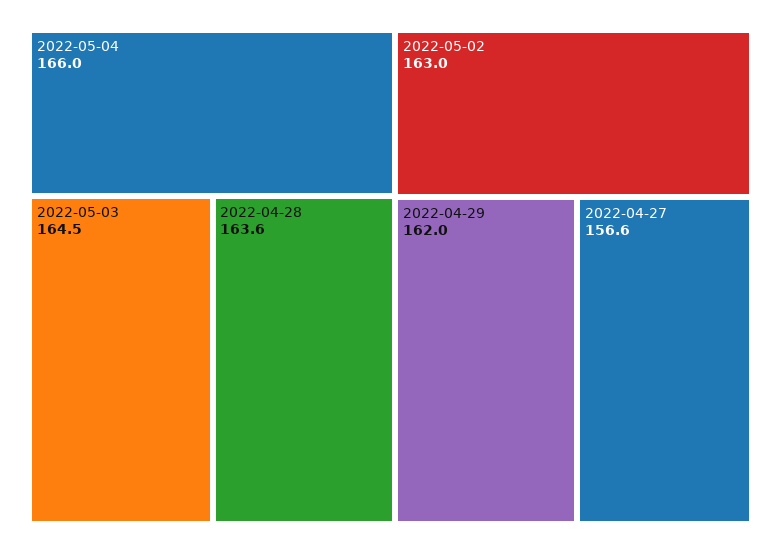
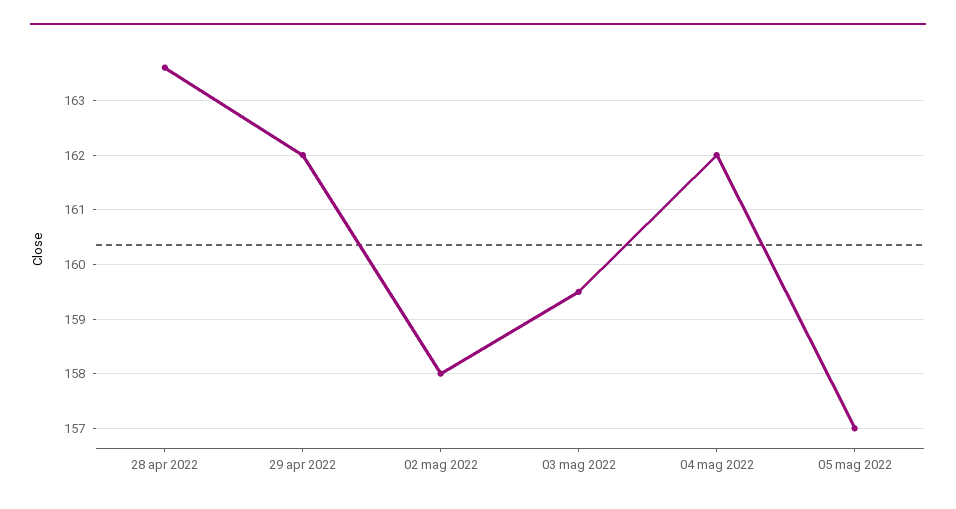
2022-05-04: 166 -> 162
2022-05-03: 164.5 -> 159.5
2022-05-02: 163 -> 158
2022-04-27: 156.6 -> none
05 mag 2022: none -> 157

